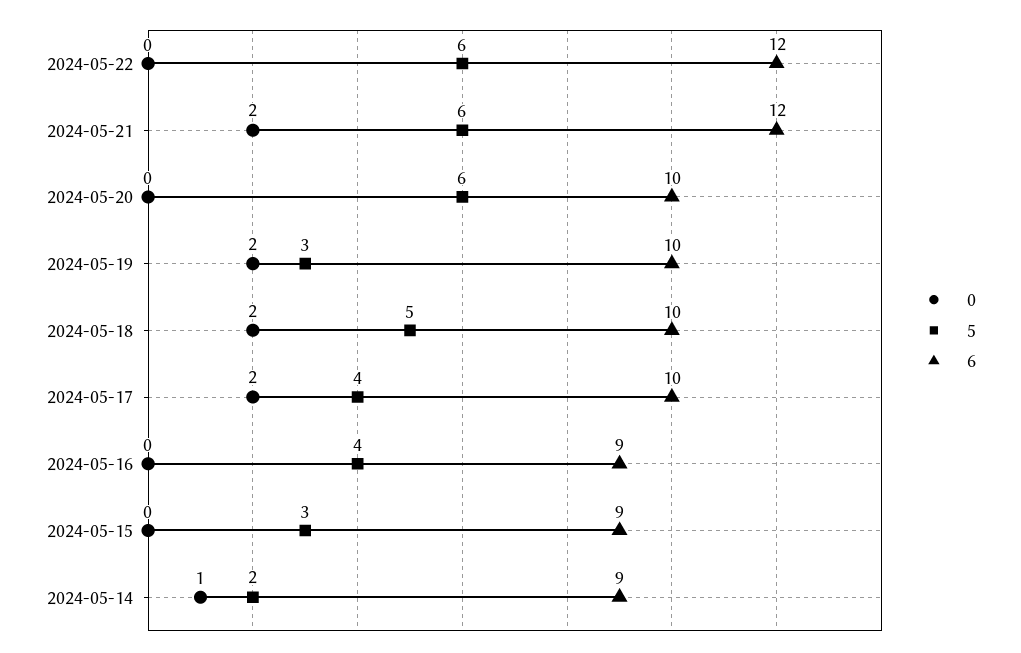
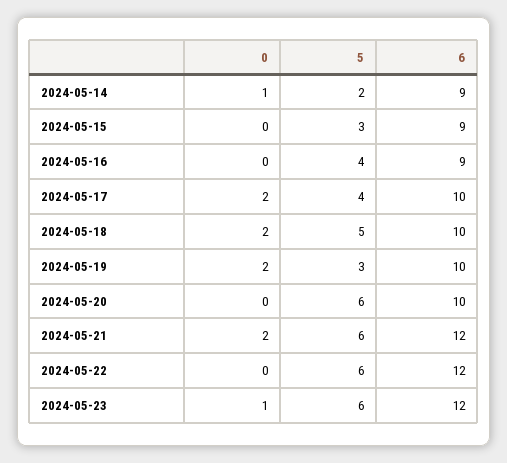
0, 2024-05-23: none -> 1
5, 2024-05-23: none -> 6
6, 2024-05-23: none -> 12

